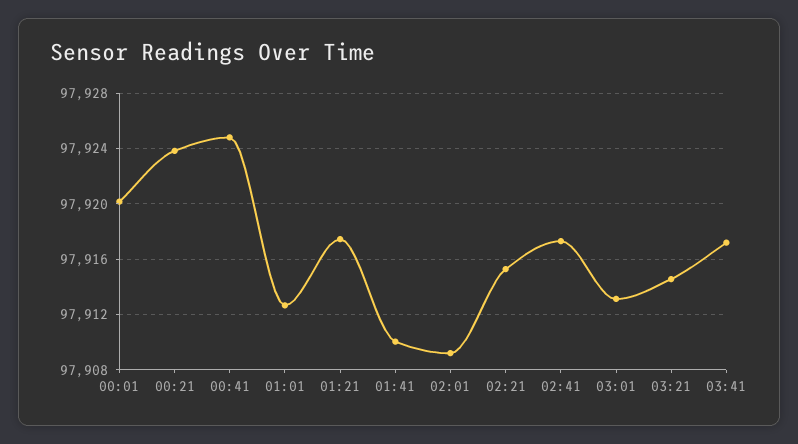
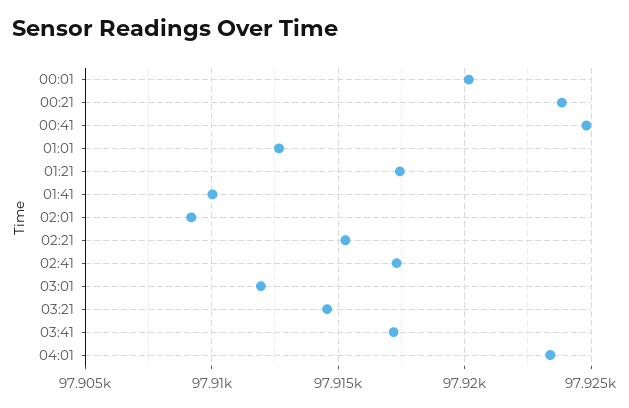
03:01: 97913 -> 97912
04:01: none -> 97923.5

